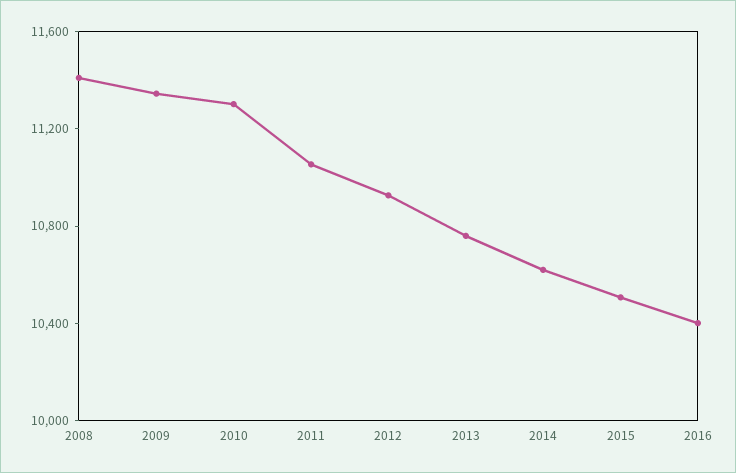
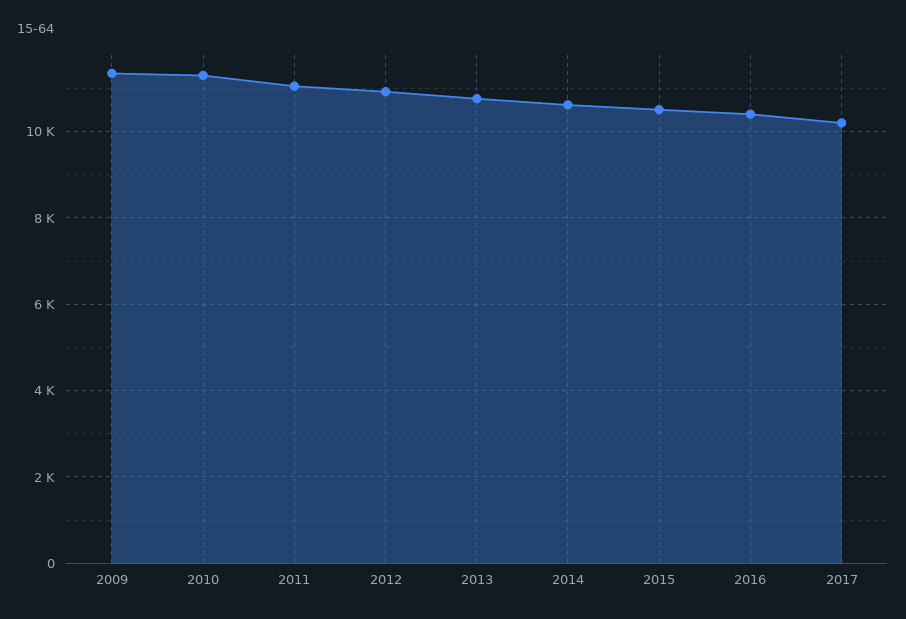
2008: 11400 -> none
2017: none -> 10200

